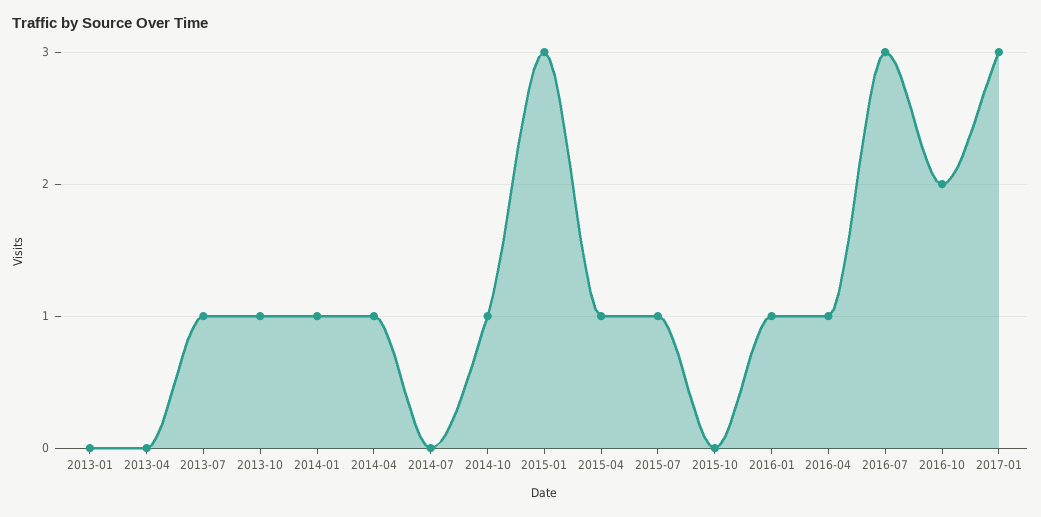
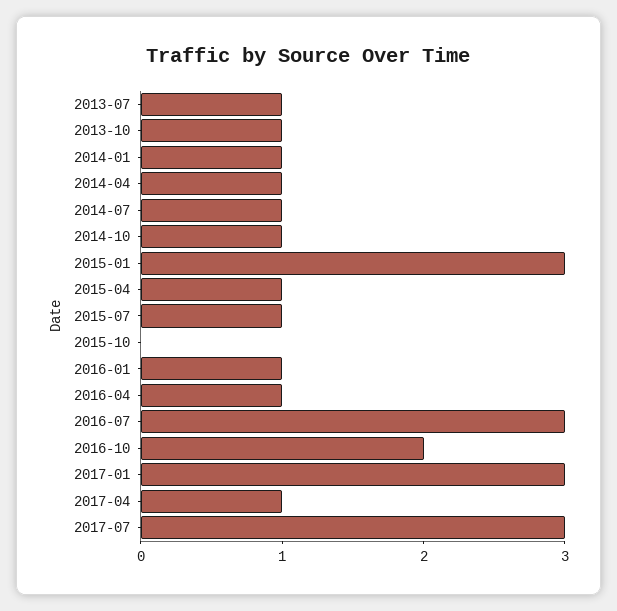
2013-01: 0 -> none
2013-04: 0 -> none
2014-07: 0 -> 1
2017-04: none -> 1
2017-07: none -> 3

